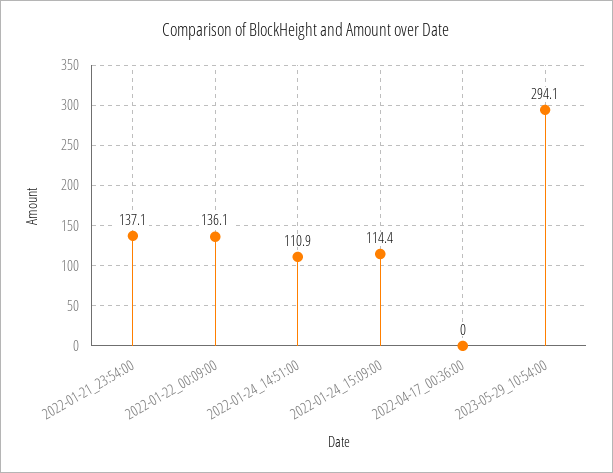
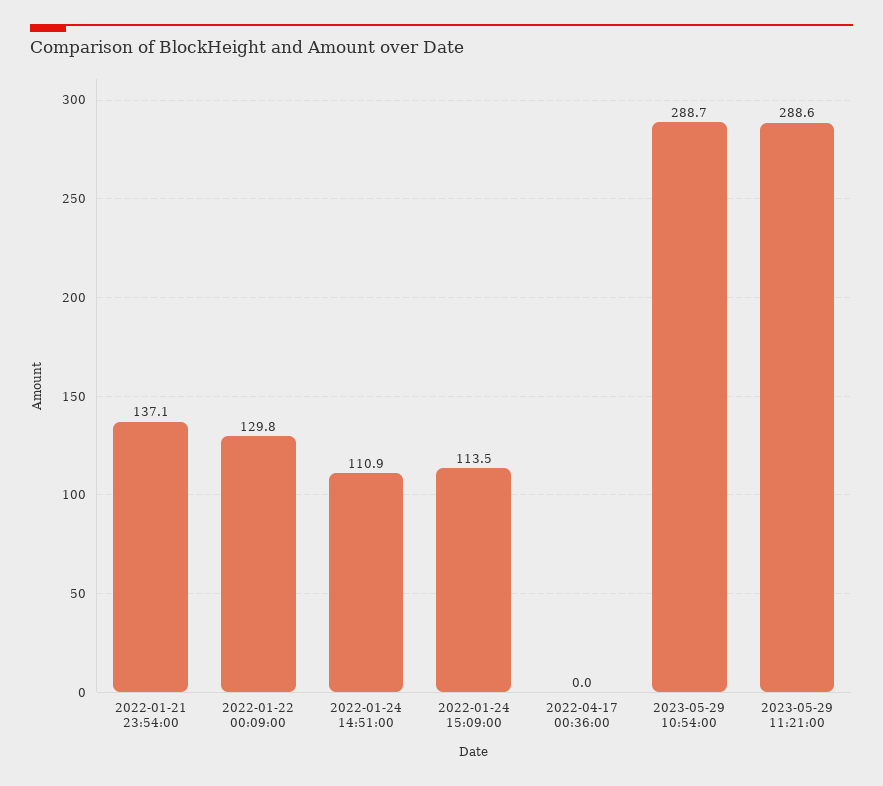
2022-01-22_00:09:00: 136.1 -> 129.8
2022-01-24_15:09:00: 114.4 -> 113.5
2023-05-29_10:54:00: 294.1 -> 288.7
2023-05-29 11:21:00: none -> 288.6

